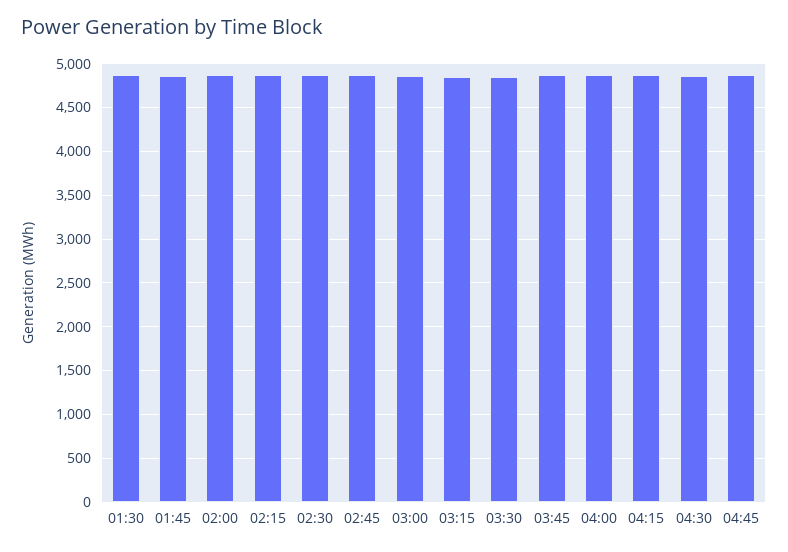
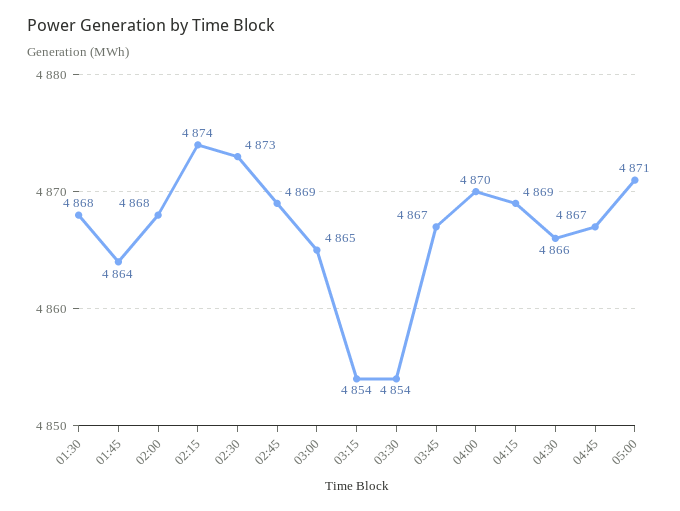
05:00: none -> 4871

